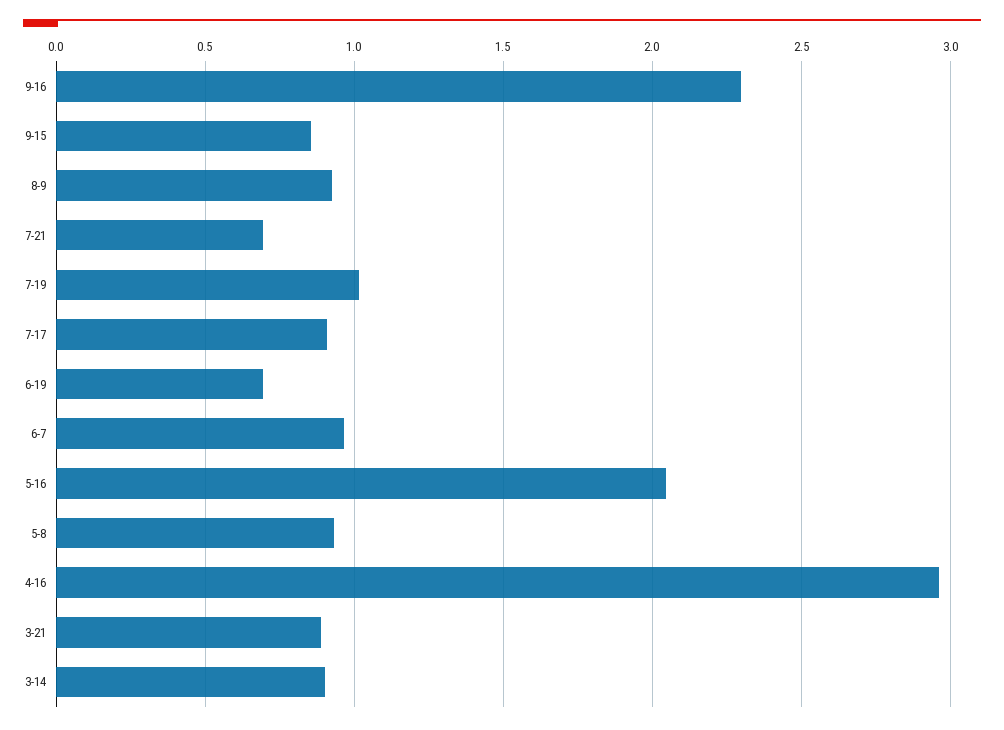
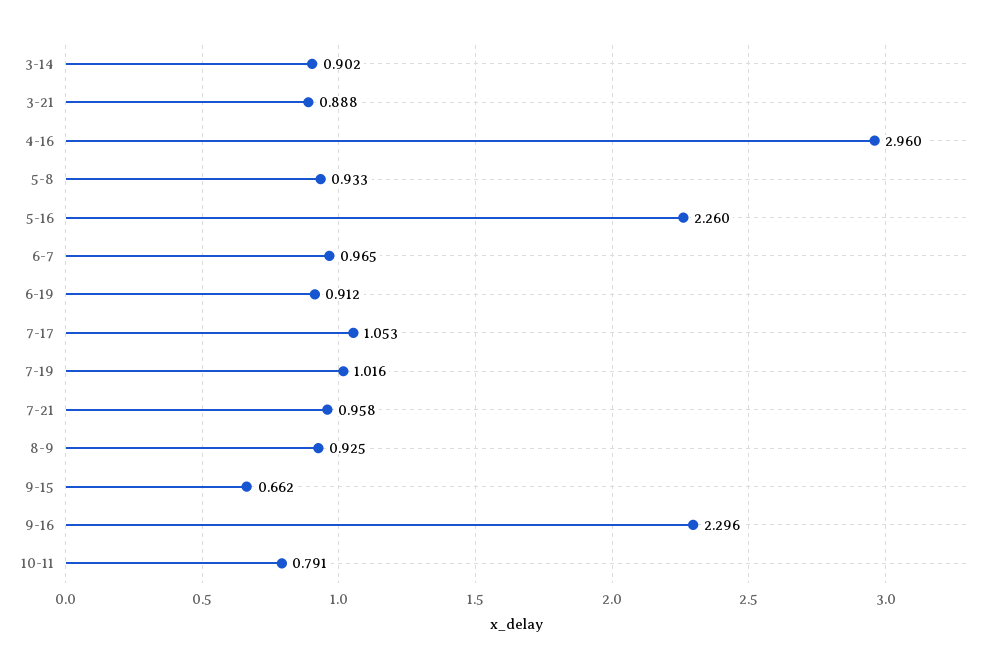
9-15: 0.85 -> 0.662
7-21: 0.7 -> 0.958
7-17: 0.9 -> 1.053
6-19: 0.7 -> 0.912
5-16: 2.05 -> 2.26
10-11: none -> 0.791

